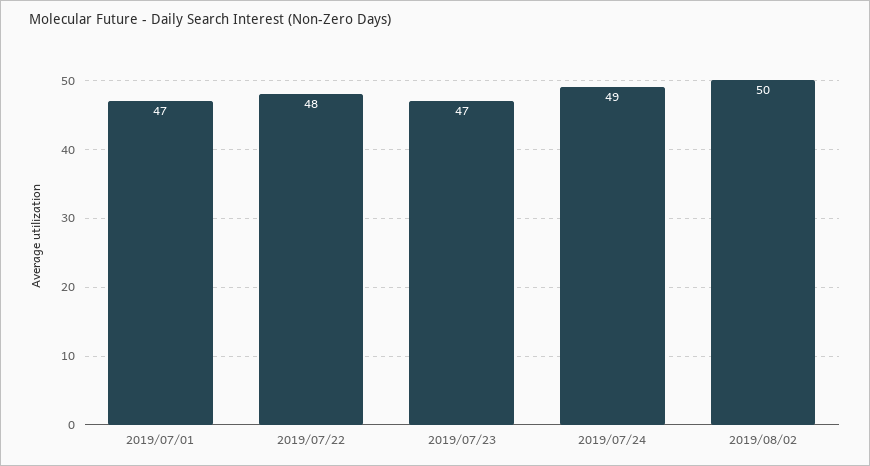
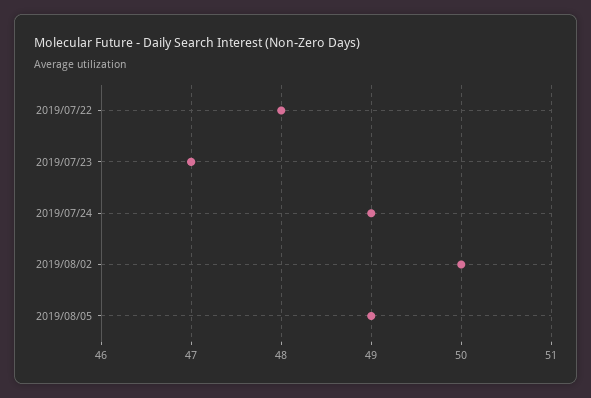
2019/07/01: 47 -> none
2019/08/05: none -> 49

